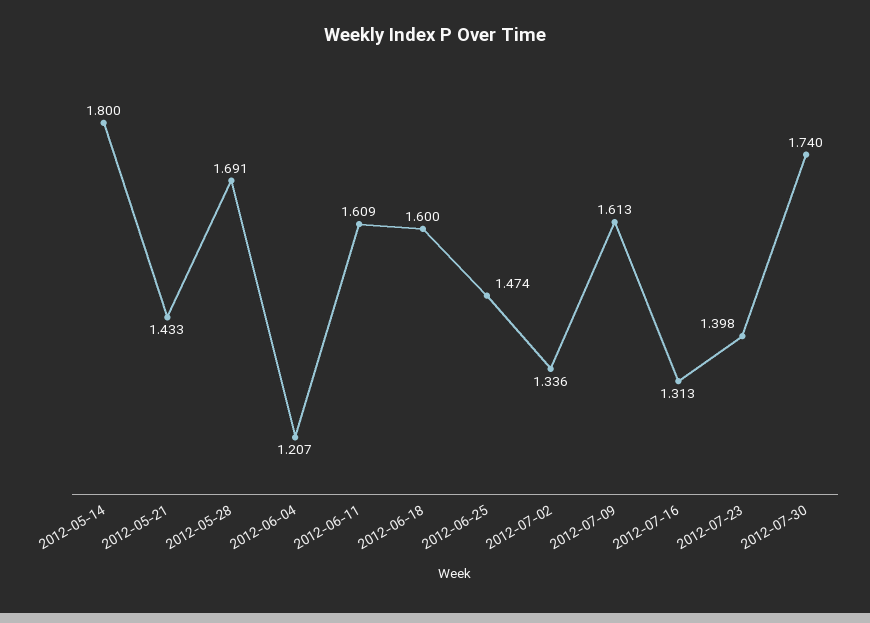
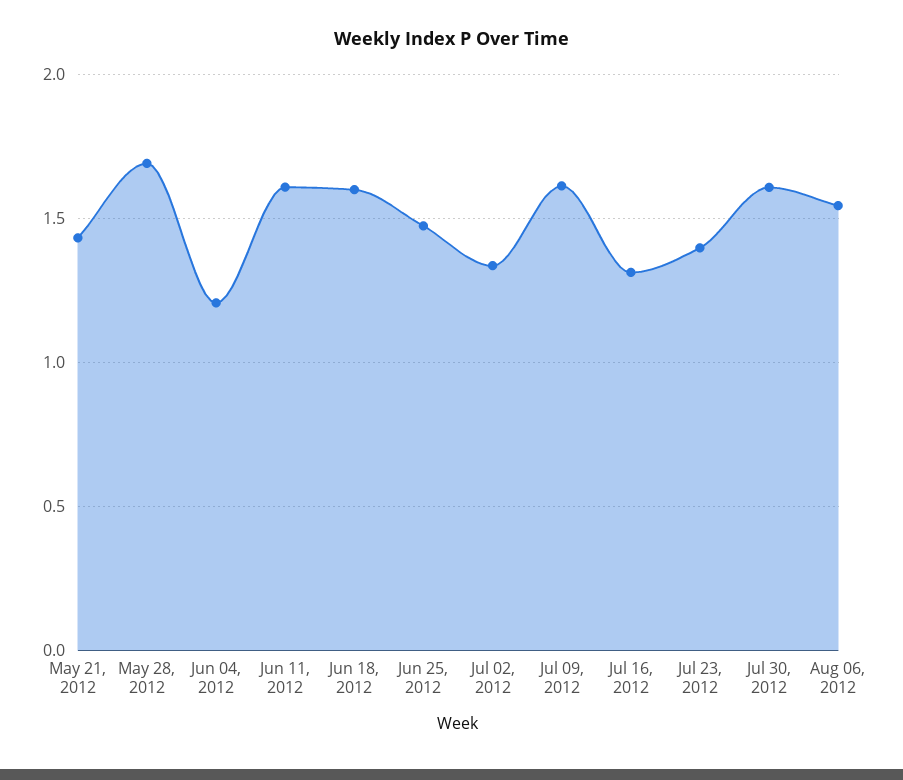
2012-05-14: 1.8 -> none
2012-07-30: 1.74 -> 1.6
Aug 06, 2012: none -> 1.55

